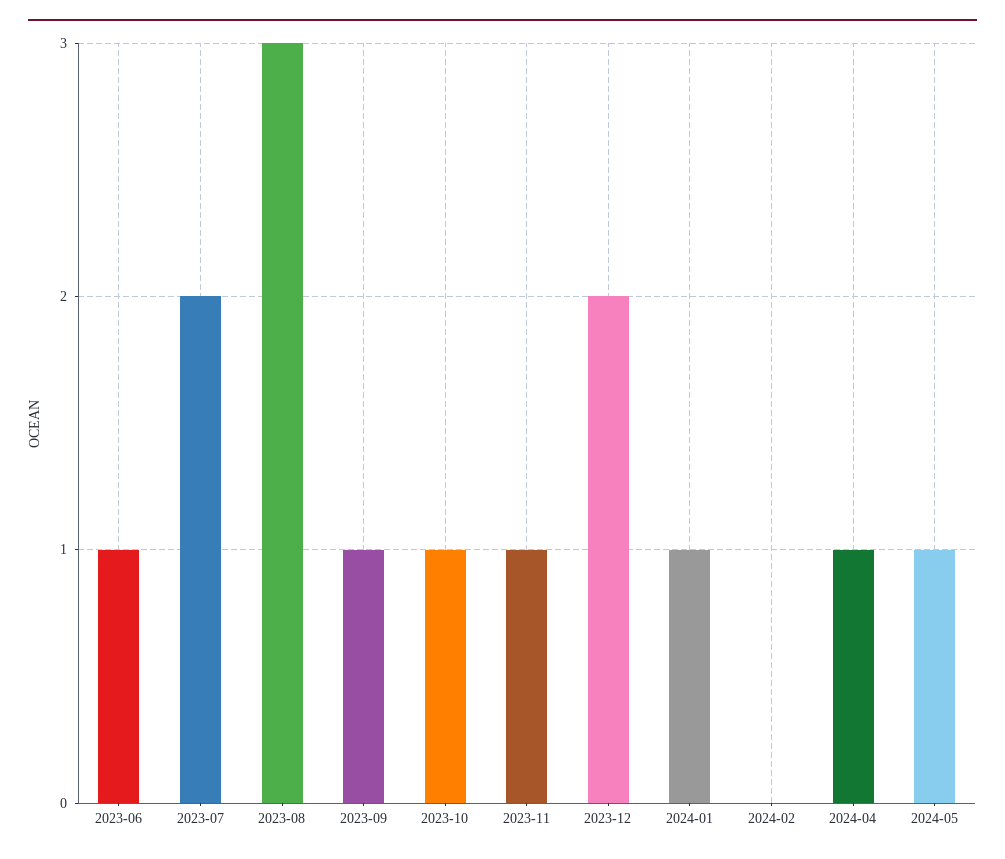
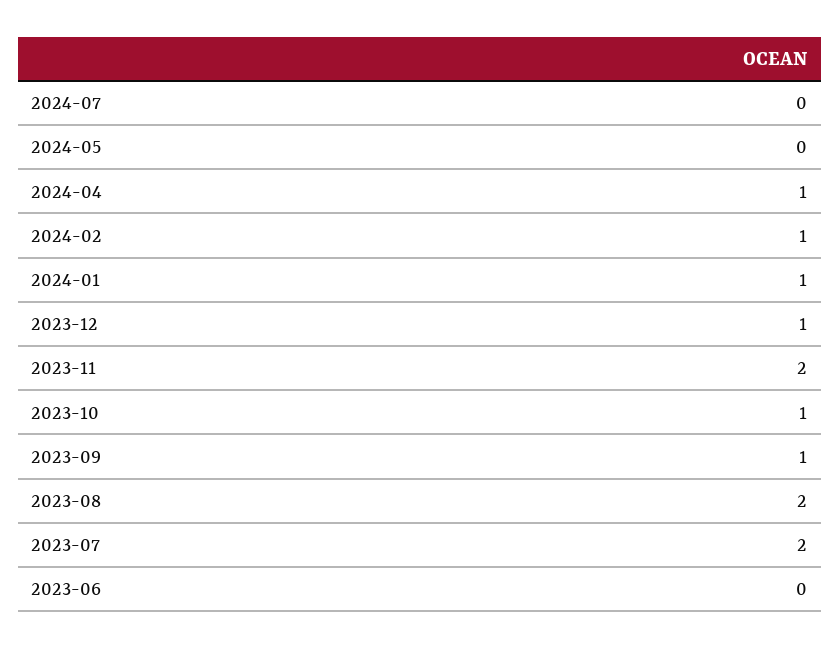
2023-06: 1 -> 0
2023-08: 3 -> 2
2023-11: 1 -> 2
2023-12: 2 -> 1
2024-02: 0 -> 1
2024-05: 1 -> 0
2024-07: none -> 0

